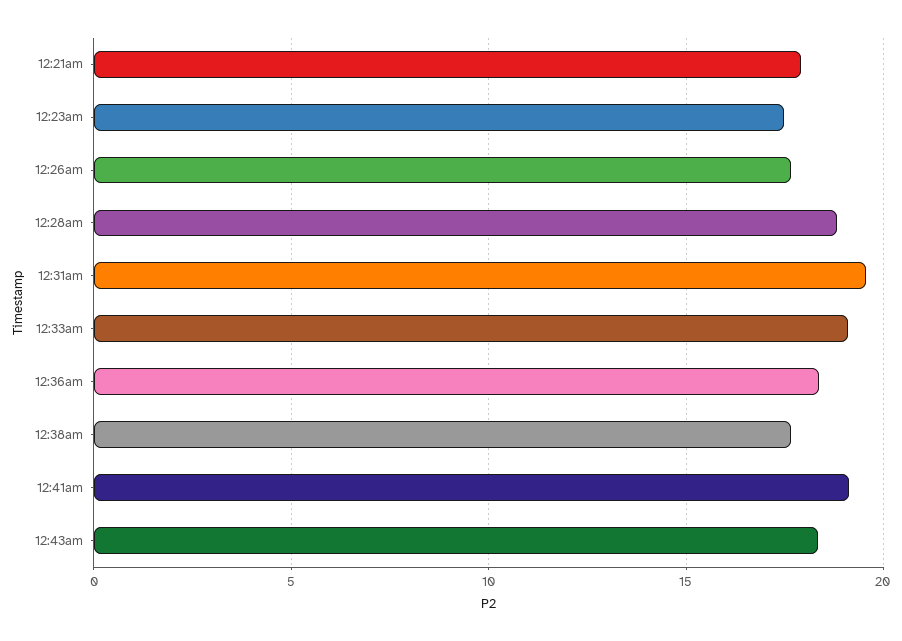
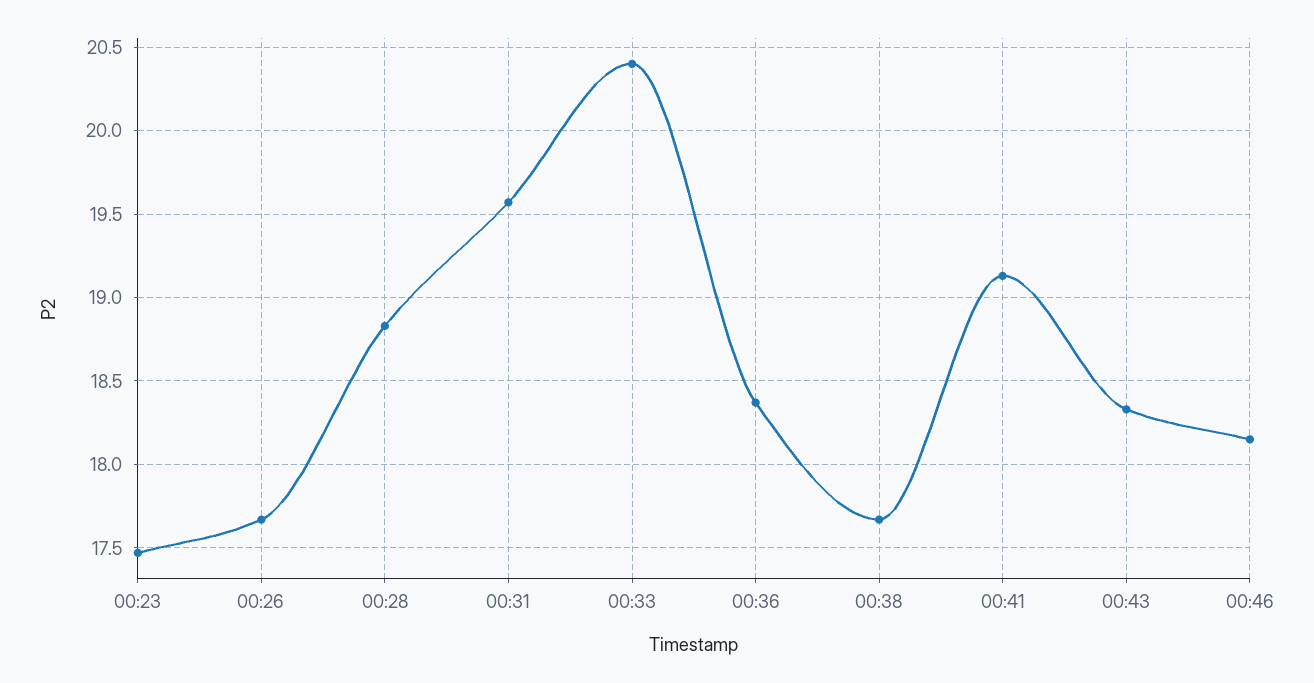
12:21am: 18 -> none
12:33am: 19 -> 20.4
00:46: none -> 18.15

